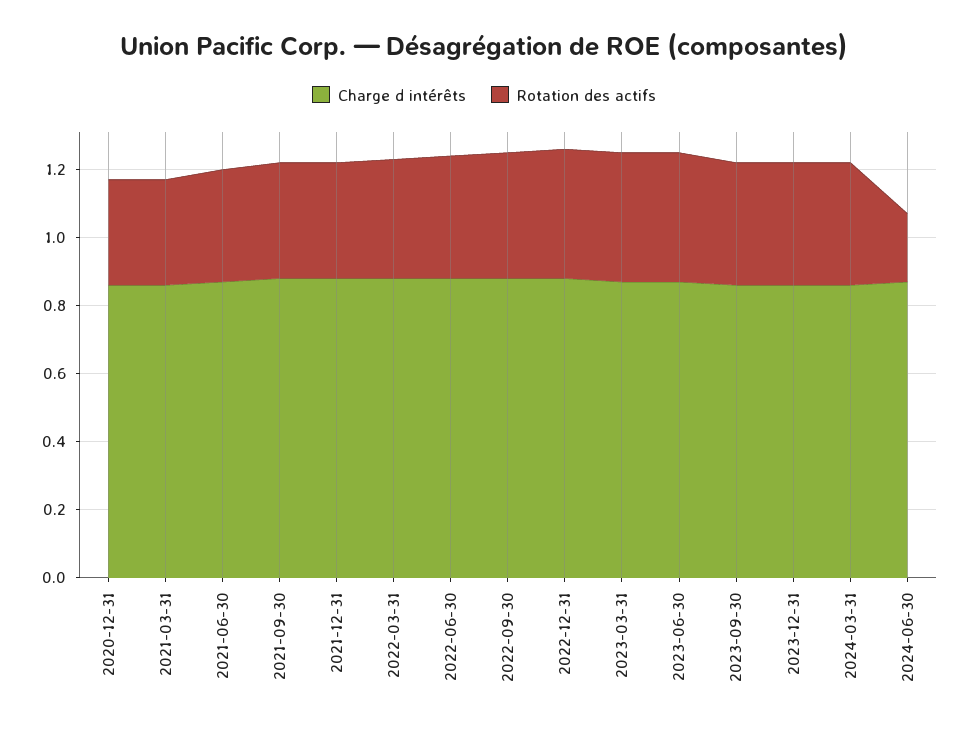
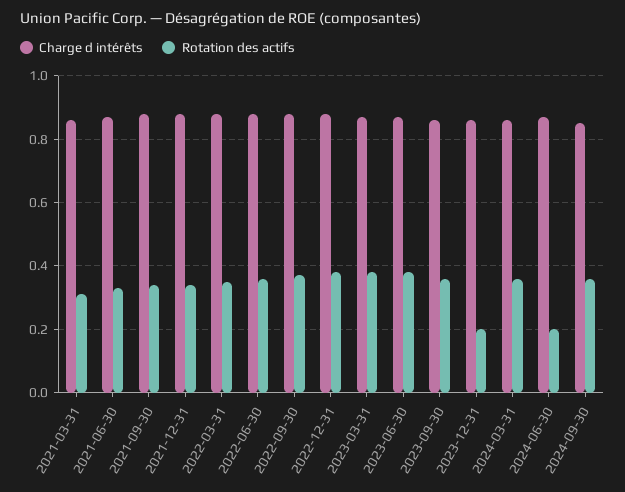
Charge d intérêts, 2020-12-31: 0.85 -> none
Rotation des actifs, 2020-12-31: 0.3 -> none
Rotation des actifs, 2023-12-31: 0.35 -> 0.2
Charge d intérêts, 2024-09-30: none -> 0.85
Rotation des actifs, 2024-09-30: none -> 0.35

